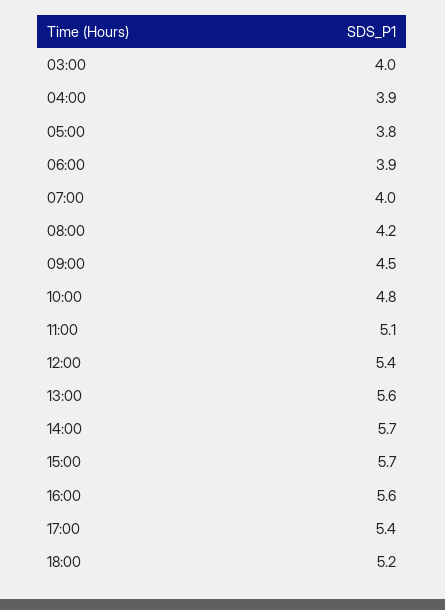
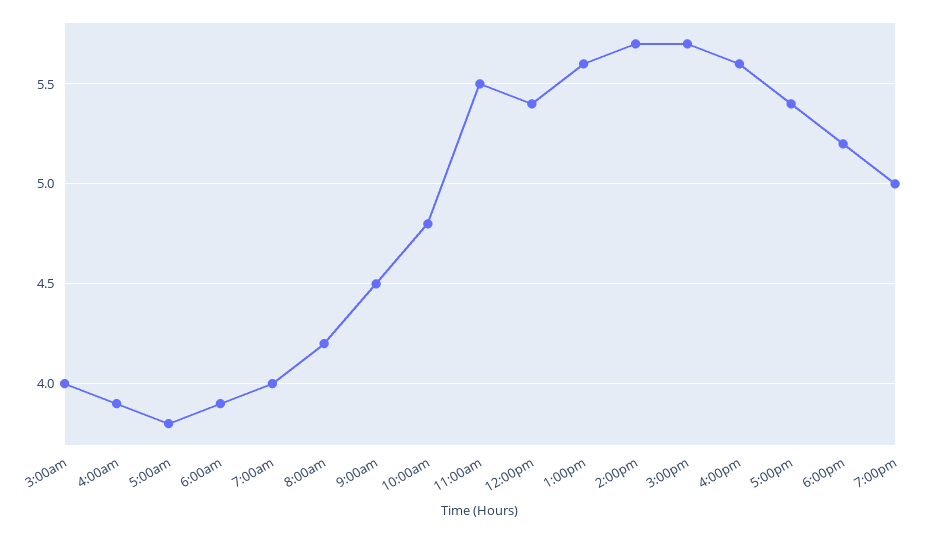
11:00: 5.1 -> 5.5
7:00pm: none -> 5

